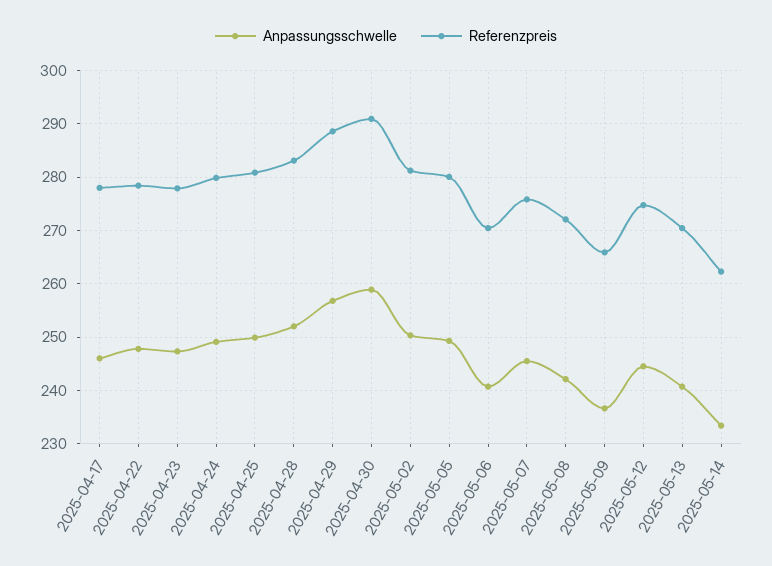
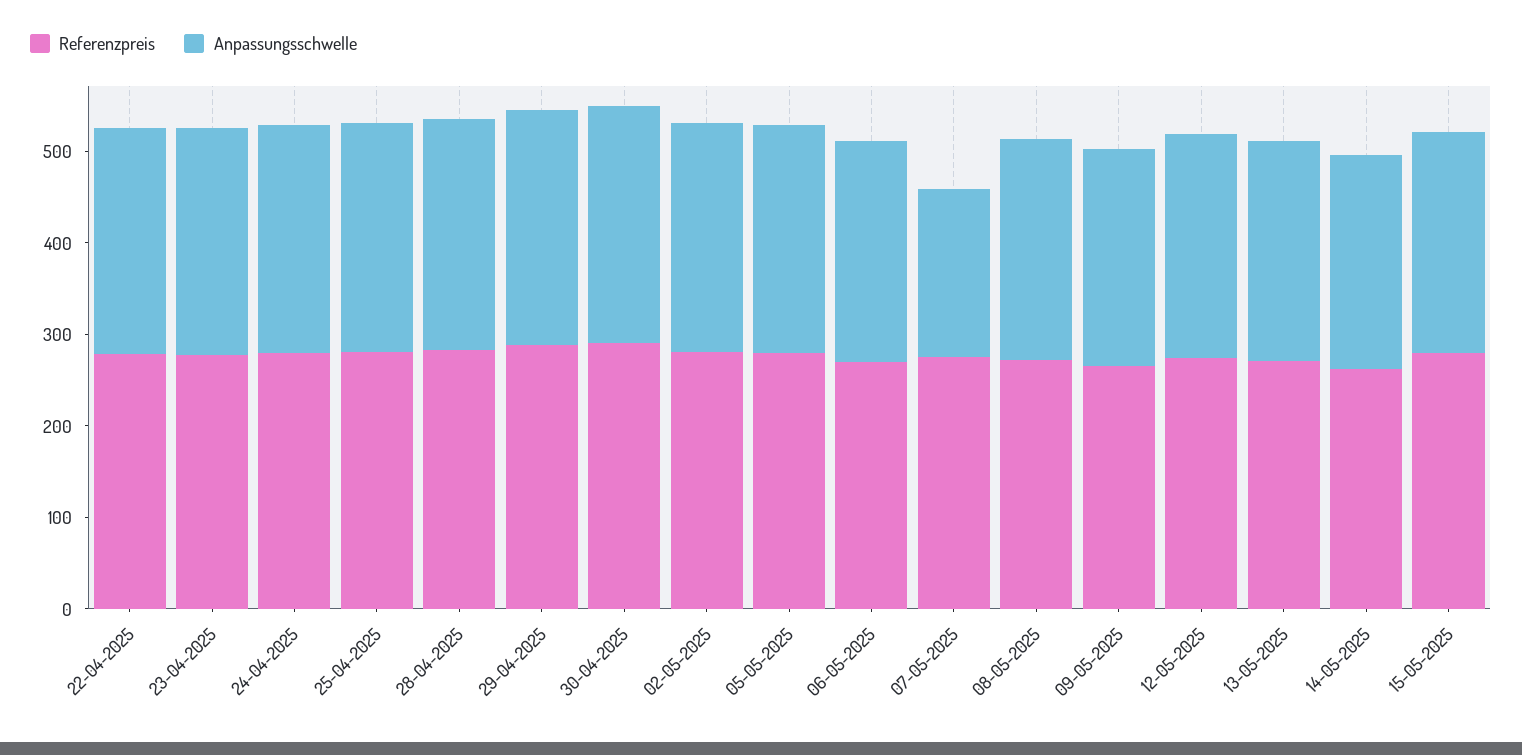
Anpassungsschwelle, 2025-04-17: 246 -> none
Referenzpreis, 2025-04-17: 278 -> none
Anpassungsschwelle, 2025-05-07: 246 -> 180
Referenzpreis, 15-05-2025: none -> 280
Anpassungsschwelle, 15-05-2025: none -> 240

